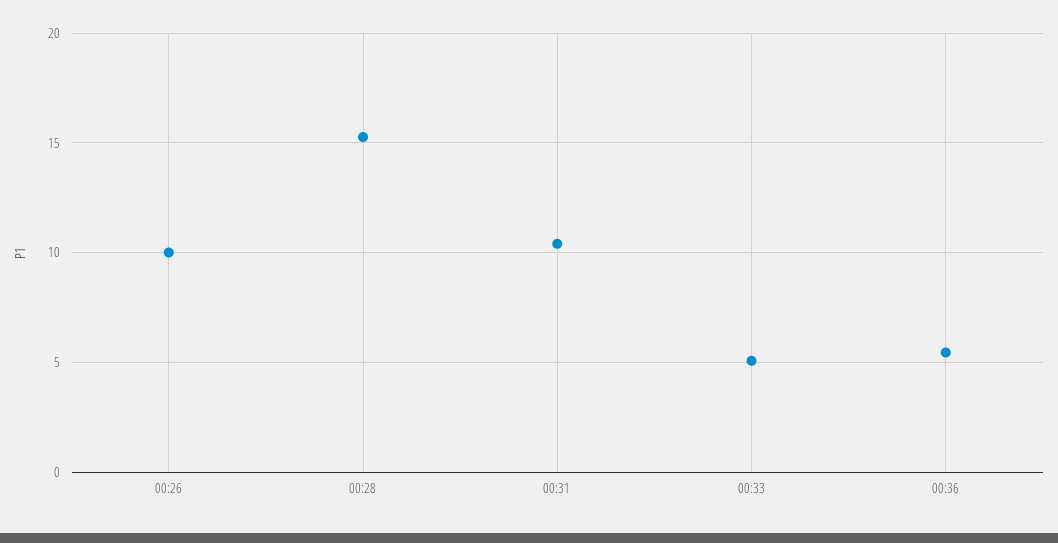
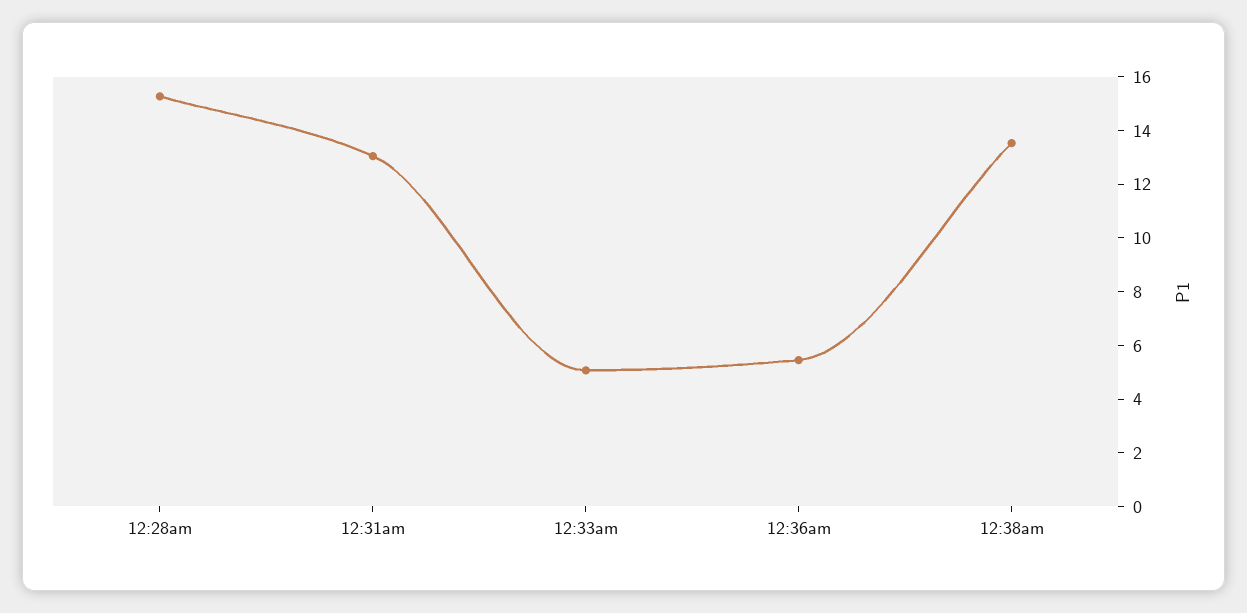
00:26: 10 -> none
00:31: 10.5 -> 13
12:38am: none -> 13.5

